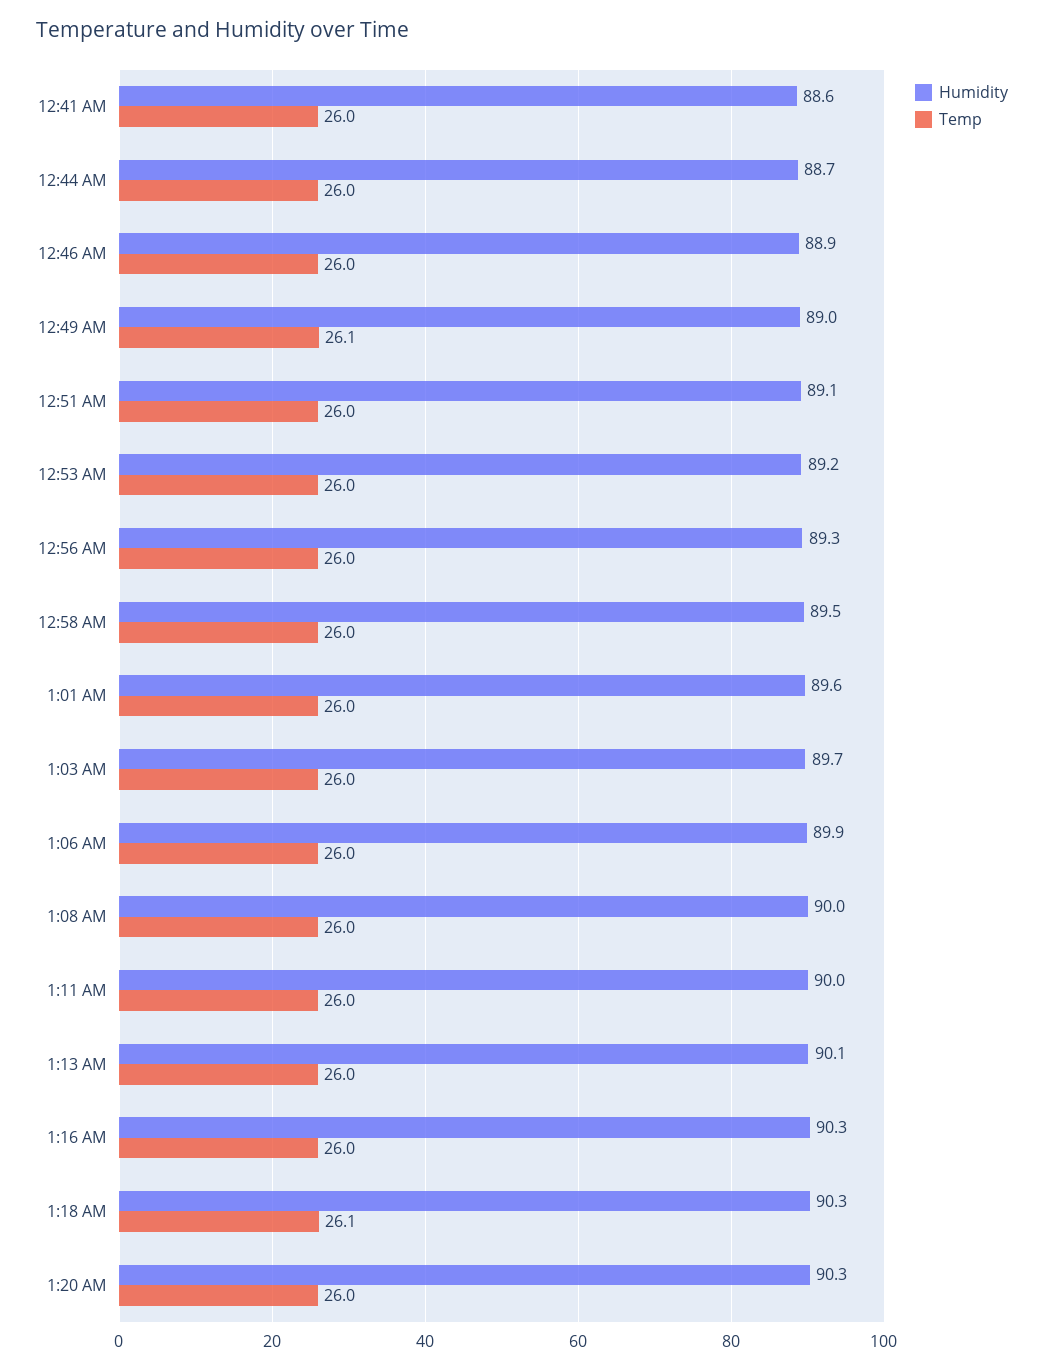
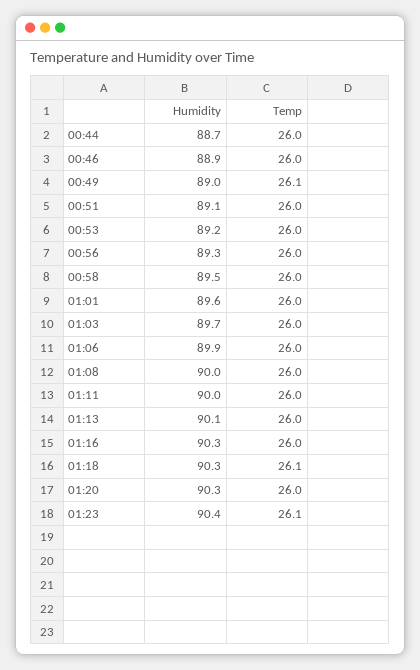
Humidity, 12:41 AM: 88.6 -> none
Temp, 12:41 AM: 26 -> none
Humidity, 01:23: none -> 90.4
Temp, 01:23: none -> 26.1

